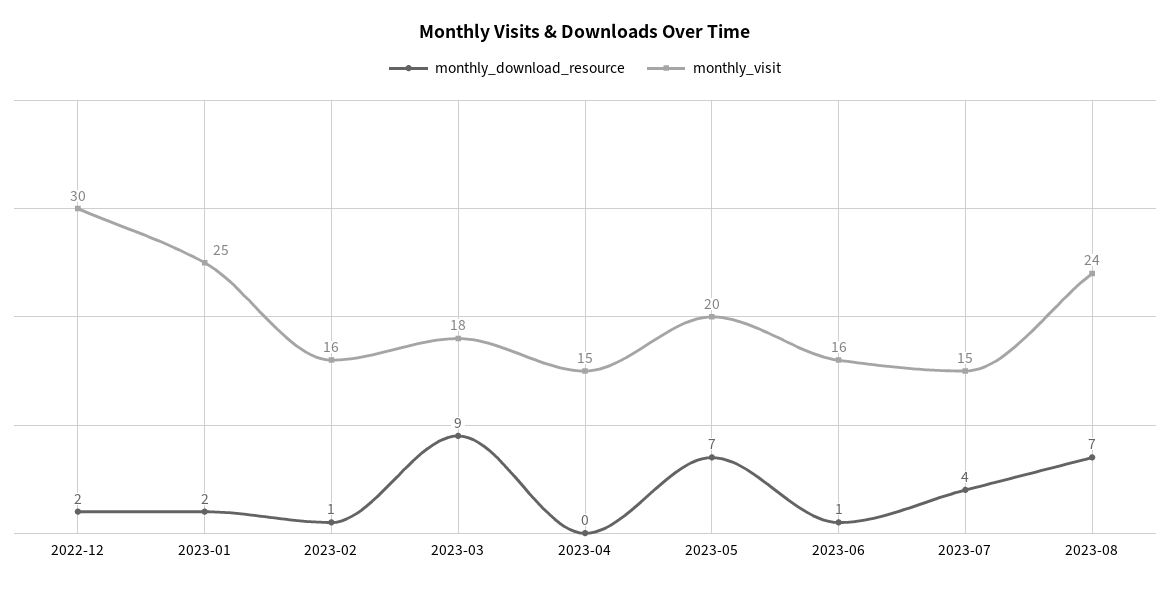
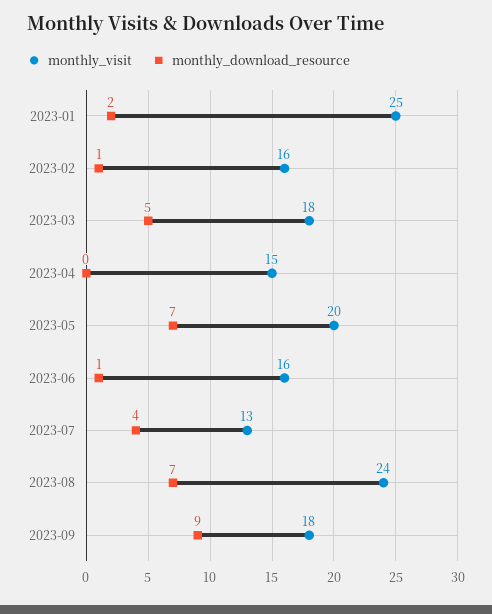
monthly_download_resource, 2022-12: 2 -> none
monthly_visit, 2022-12: 30 -> none
monthly_download_resource, 2023-03: 9 -> 5
monthly_visit, 2023-07: 15 -> 13
monthly_visit, 2023-09: none -> 18
monthly_download_resource, 2023-09: none -> 9

